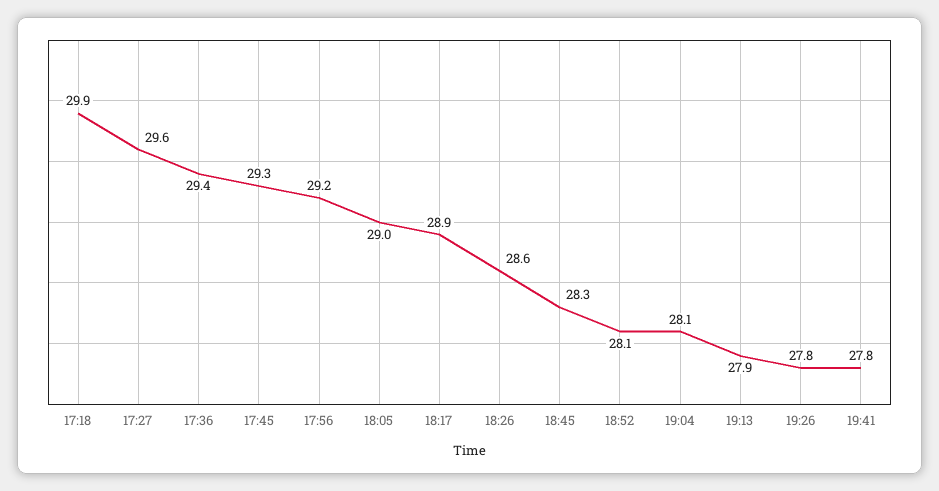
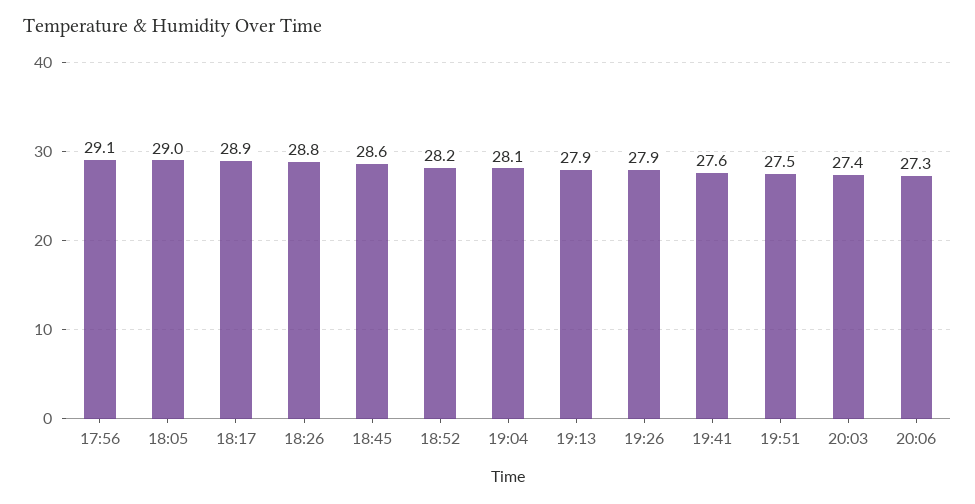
17:18: 29.9 -> none
17:27: 29.6 -> none
17:36: 29.4 -> none
17:45: 29.3 -> none
17:56: 29.2 -> 29.1
18:26: 28.6 -> 28.8
18:45: 28.3 -> 28.6
18:52: 28.1 -> 28.2
19:26: 27.8 -> 27.9
19:41: 27.8 -> 27.6
19:51: none -> 27.5
20:03: none -> 27.4
20:06: none -> 27.3

